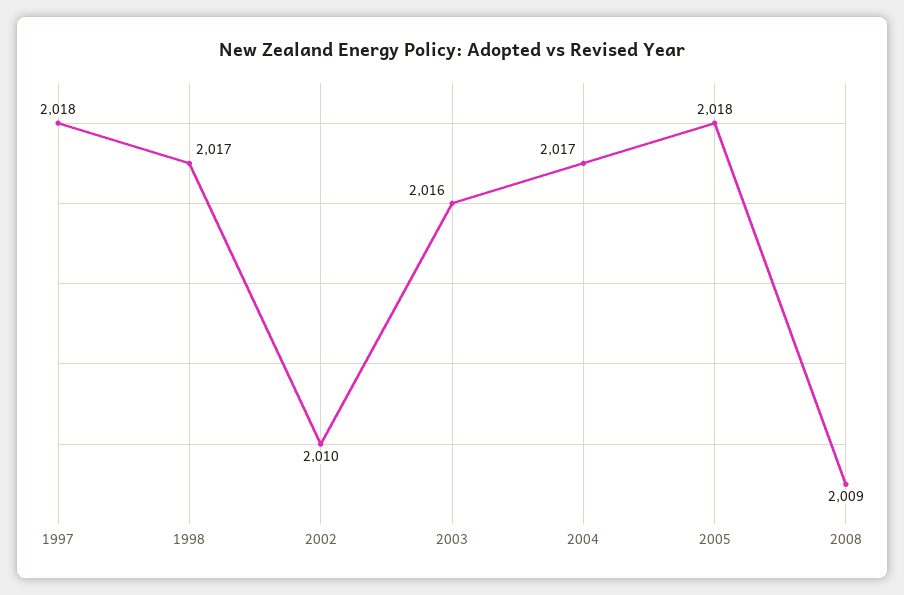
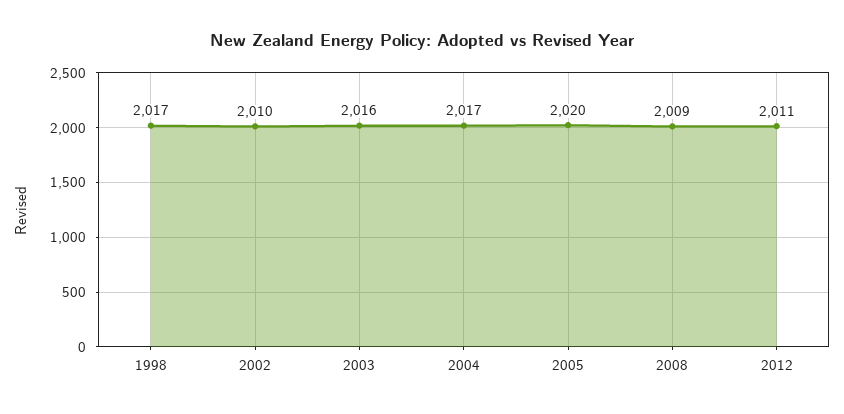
1997: 2018 -> none
2005: 2018 -> 2020
2012: none -> 2011

